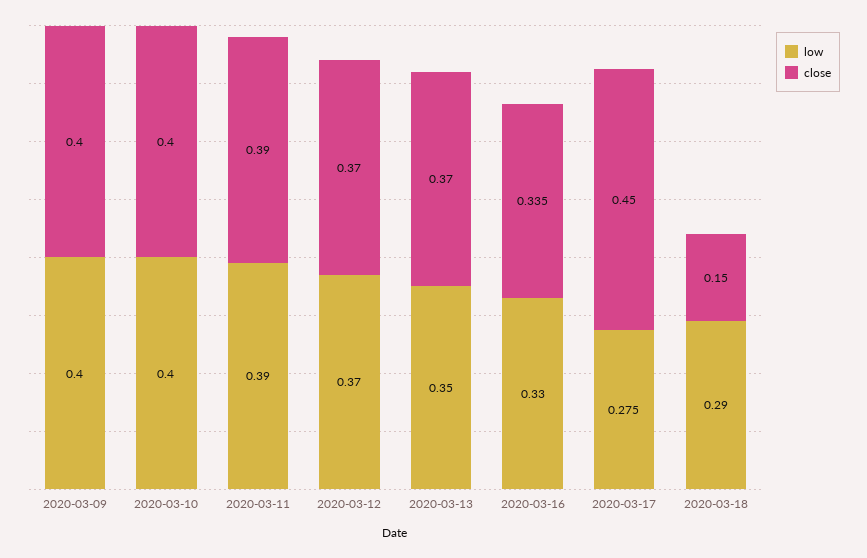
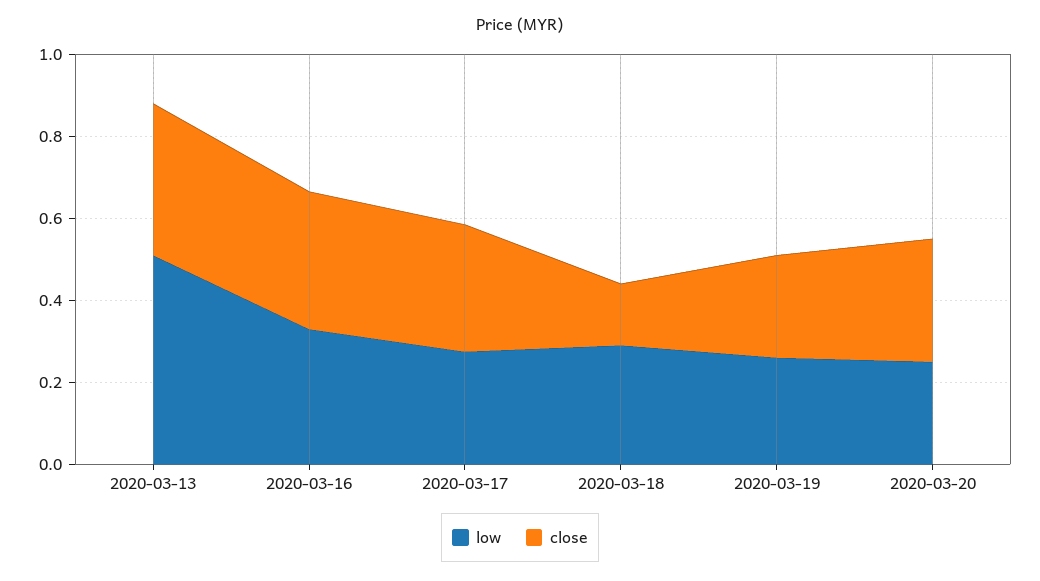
low, 2020-03-09: 0.4 -> none
close, 2020-03-09: 0.4 -> none
low, 2020-03-10: 0.4 -> none
close, 2020-03-10: 0.4 -> none
low, 2020-03-11: 0.39 -> none
close, 2020-03-11: 0.39 -> none
low, 2020-03-12: 0.37 -> none
close, 2020-03-12: 0.37 -> none
low, 2020-03-13: 0.35 -> 0.5
close, 2020-03-17: 0.45 -> 0.3
low, 2020-03-19: none -> 0.25
close, 2020-03-19: none -> 0.25
low, 2020-03-20: none -> 0.25
close, 2020-03-20: none -> 0.3

